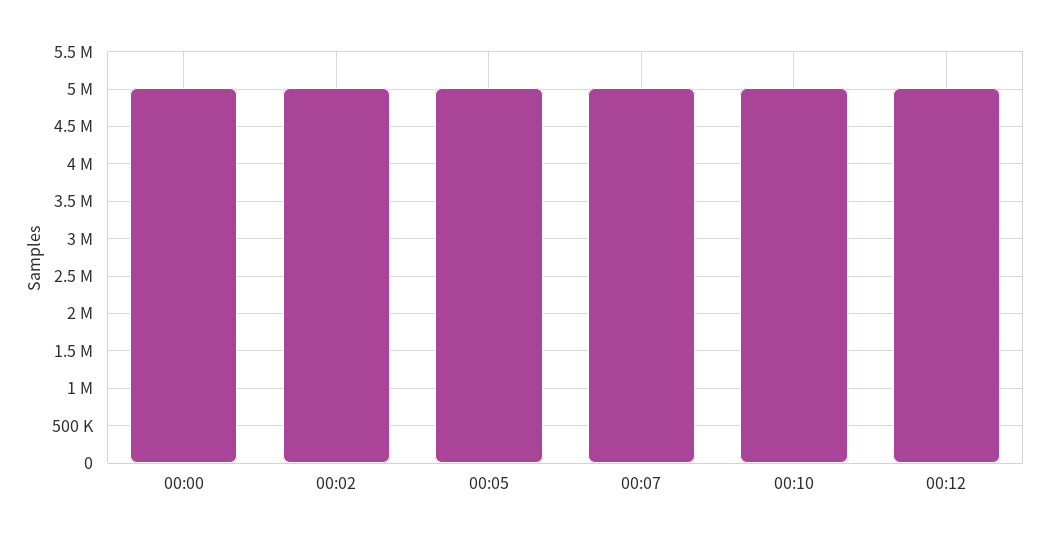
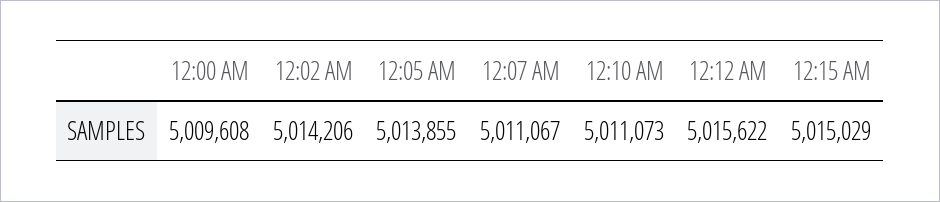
12:15 AM: none -> 5015029

